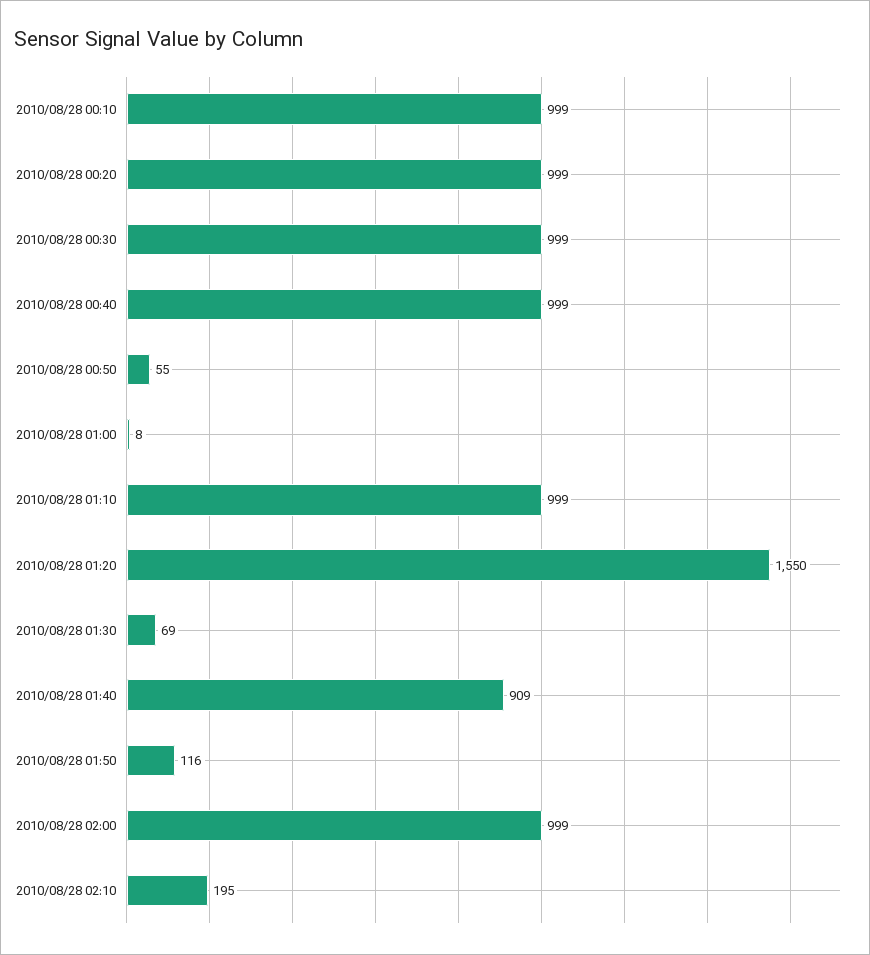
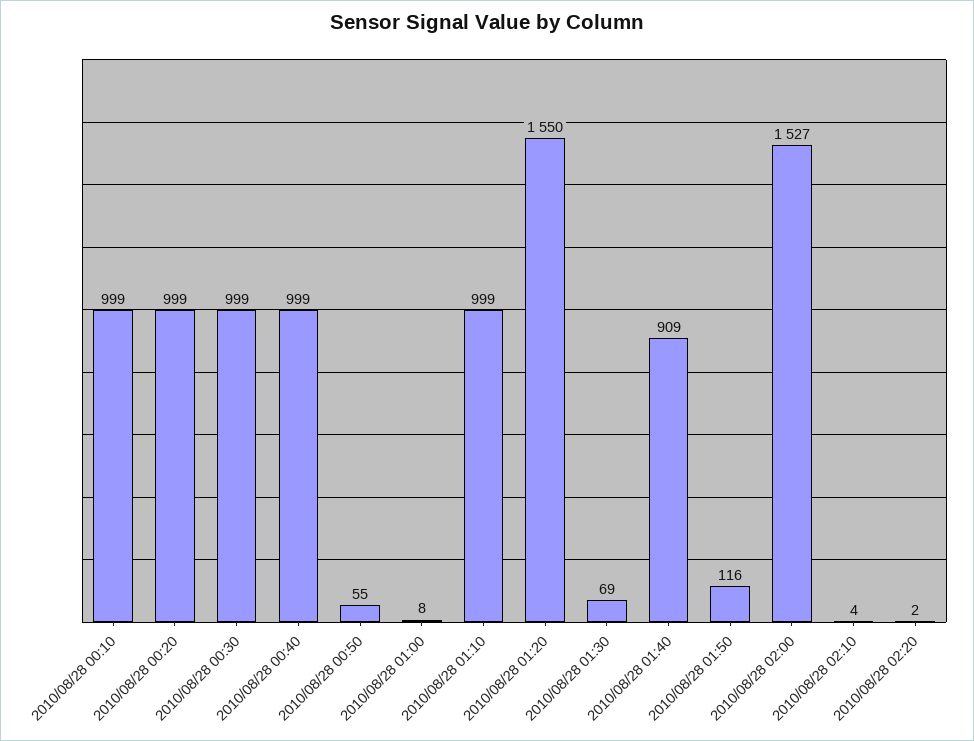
2010/08/28 02:00: 999 -> 1527
2010/08/28 02:10: 195 -> 4
2010/08/28 02:20: none -> 2

